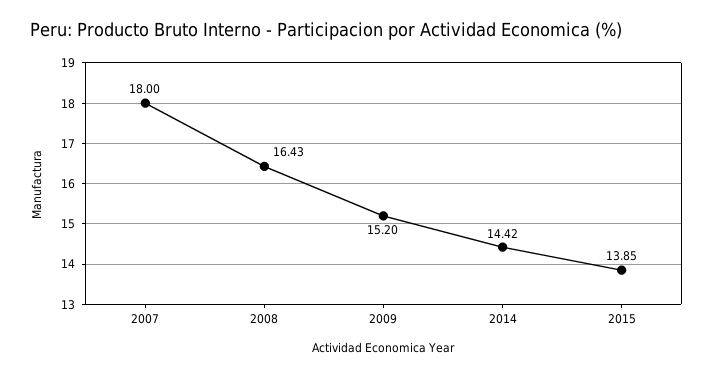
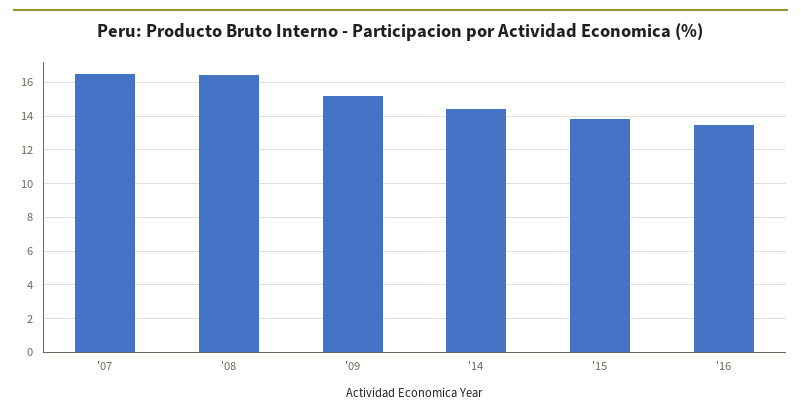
2007: 18 -> 16.5
'16: none -> 13.5

